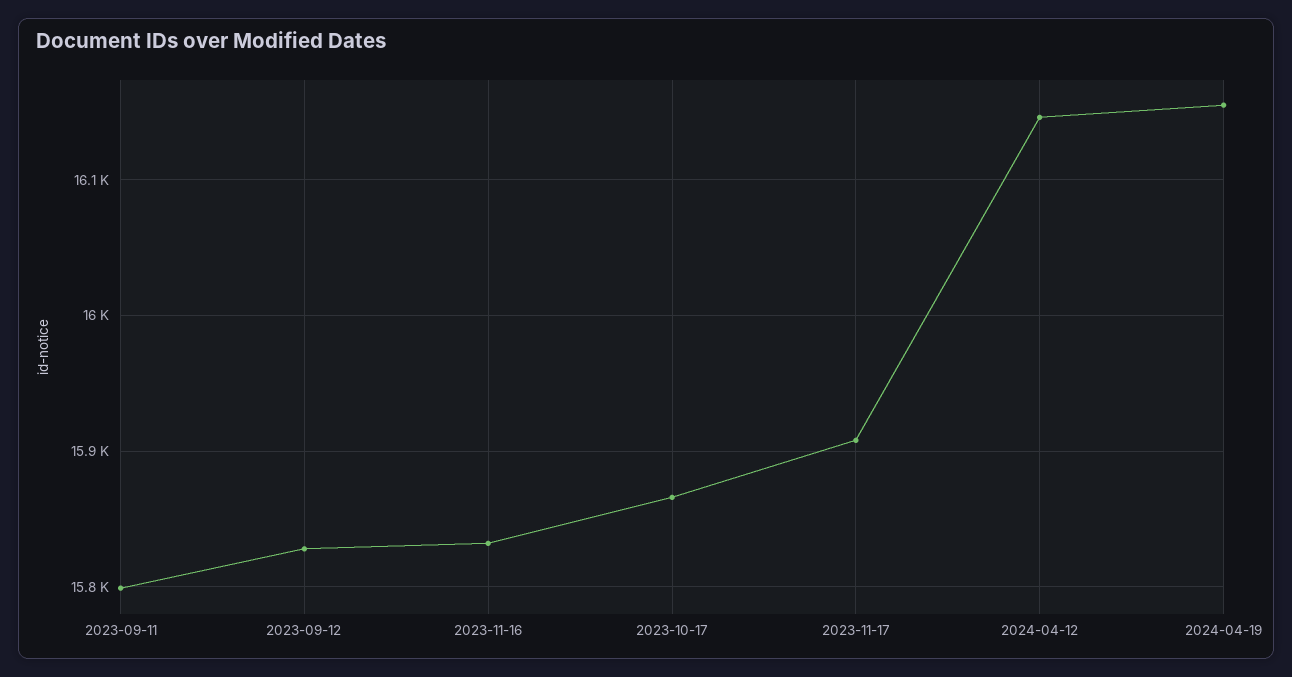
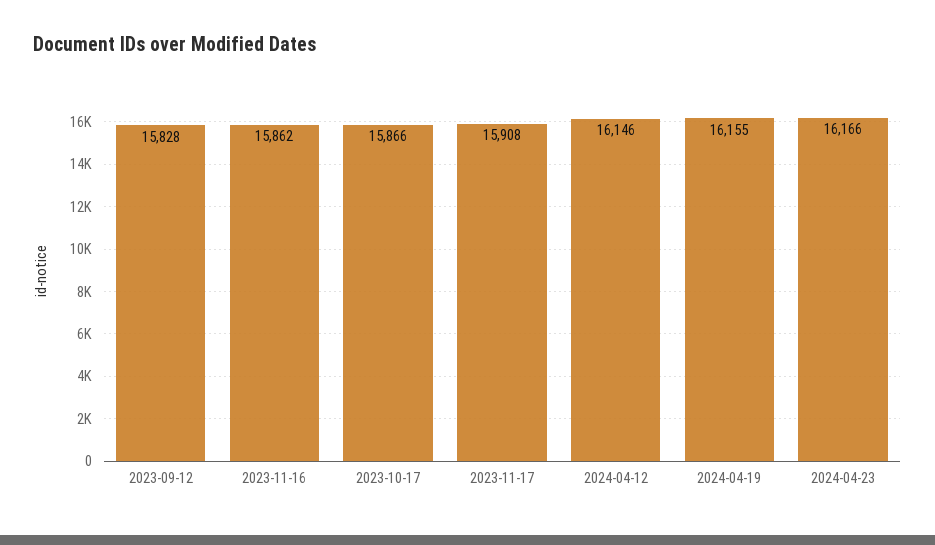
2023-09-11: 15800 -> none
2023-11-16: 15830 -> 15862
2024-04-23: none -> 16166

